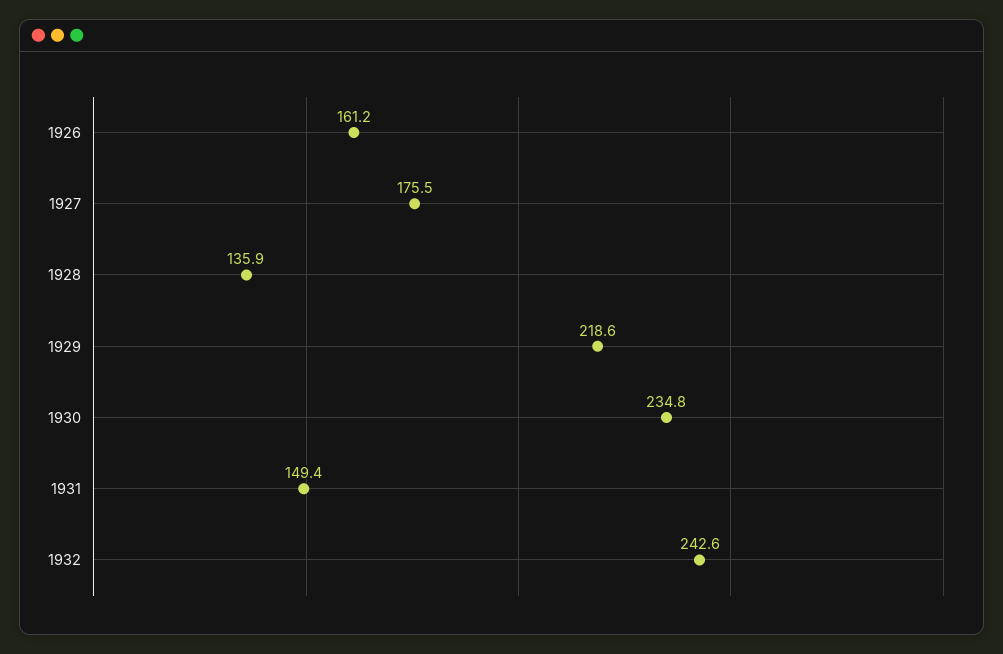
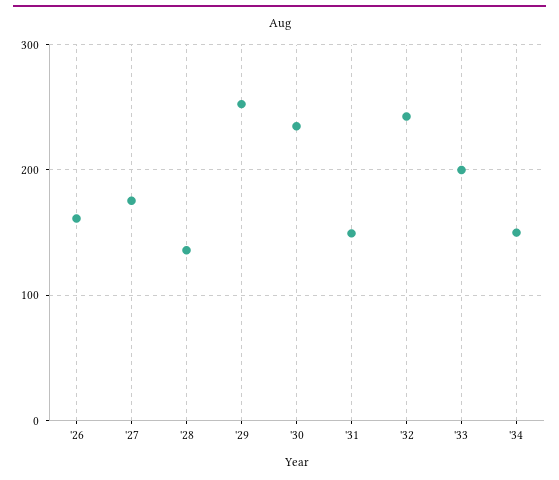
1929: 218.6 -> 250
'33: none -> 200
'34: none -> 150

